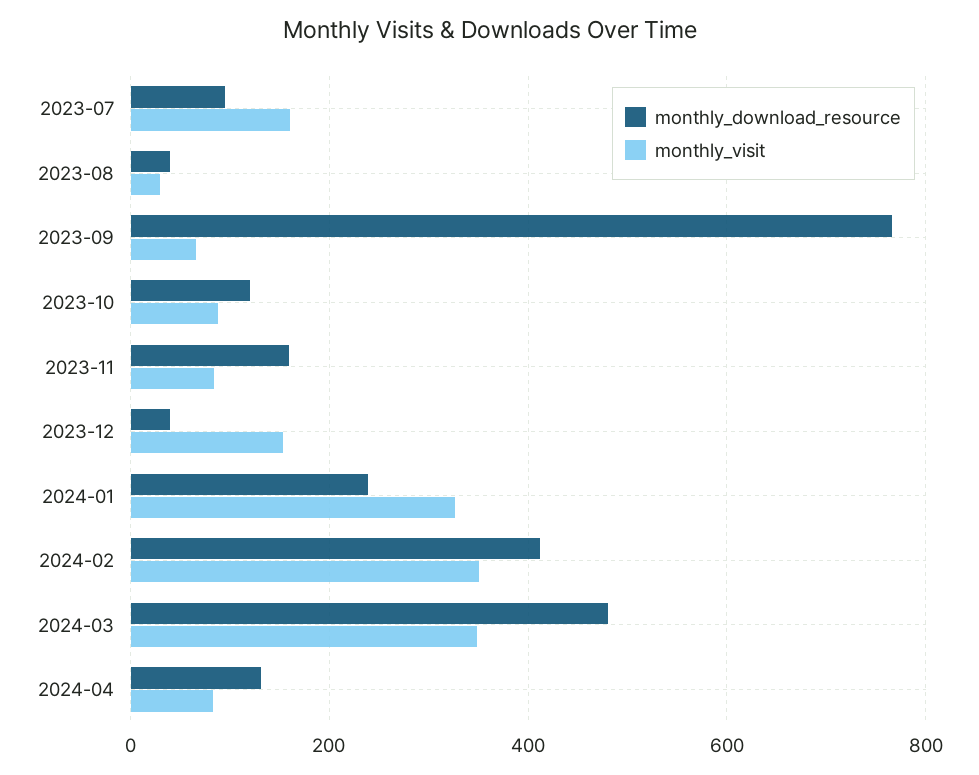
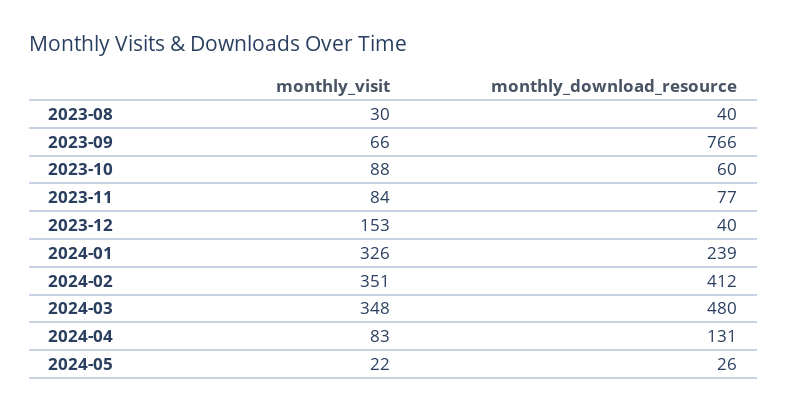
monthly_download_resource, 2023-07: 100 -> none
monthly_visit, 2023-07: 160 -> none
monthly_download_resource, 2023-10: 120 -> 60
monthly_download_resource, 2023-11: 160 -> 77
monthly_visit, 2024-05: none -> 22
monthly_download_resource, 2024-05: none -> 26

